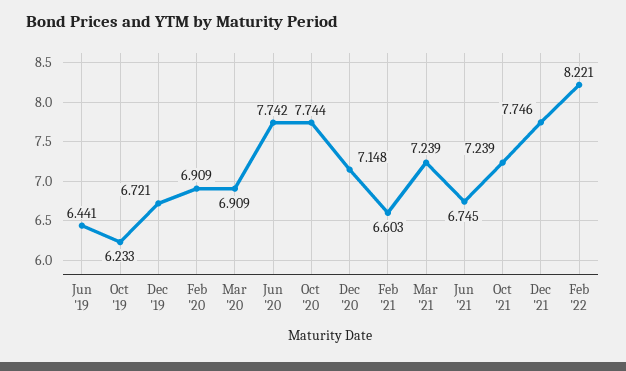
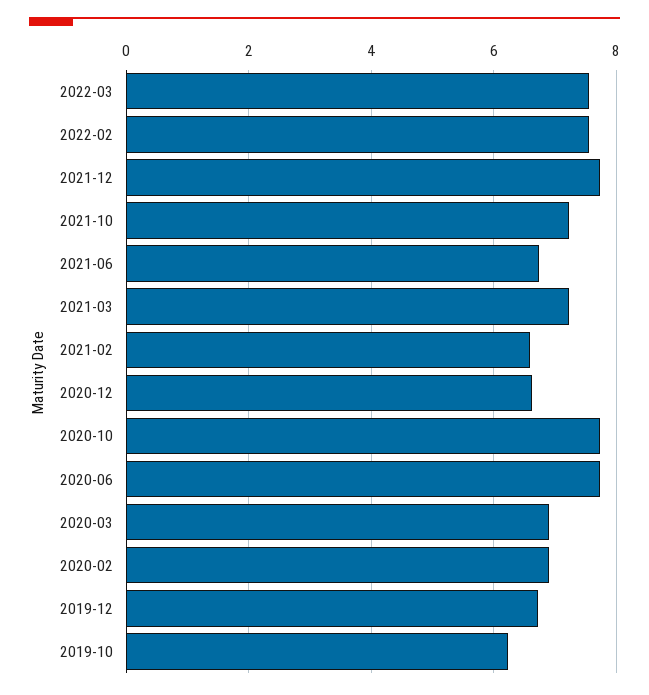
Jun '19: 6.441 -> none
Dec '20: 7.148 -> 6.6
Feb '22: 8.221 -> 7.6
2022-03: none -> 7.6

